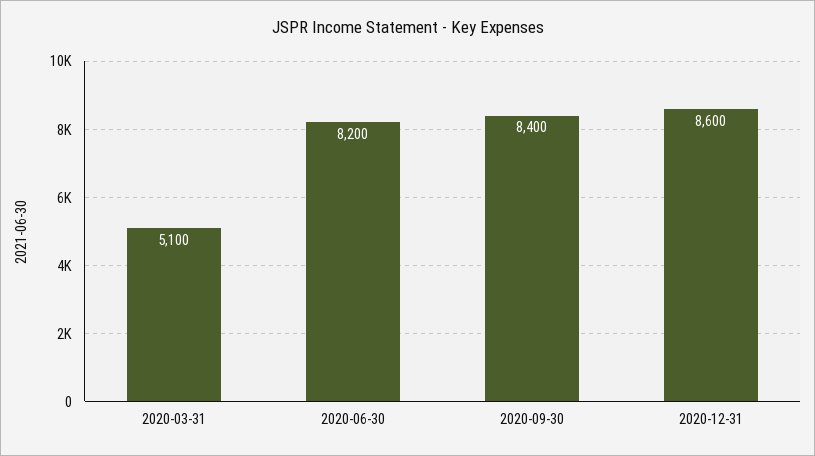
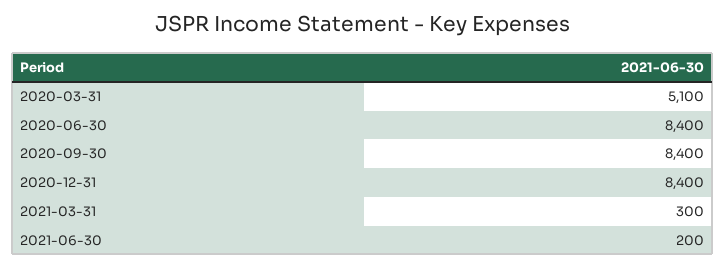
2020-06-30: 8200 -> 8400
2020-12-31: 8600 -> 8400
2021-03-31: none -> 300
2021-06-30: none -> 200

